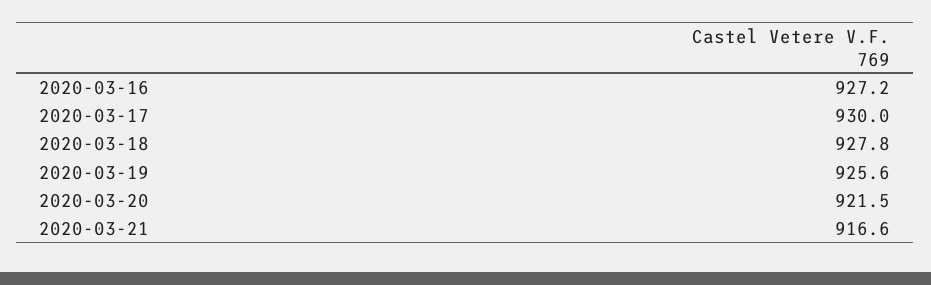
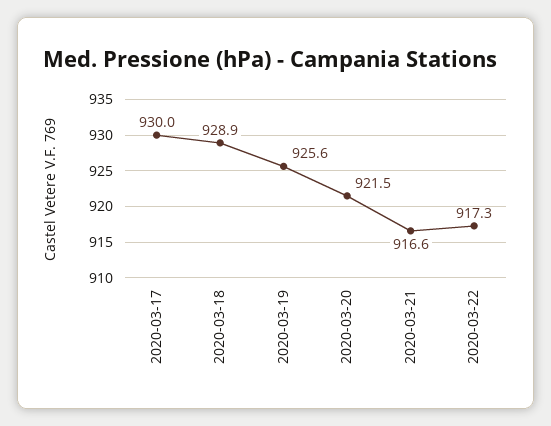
2020-03-16: 927.2 -> none
2020-03-18: 927.8 -> 928.9
2020-03-22: none -> 917.3

